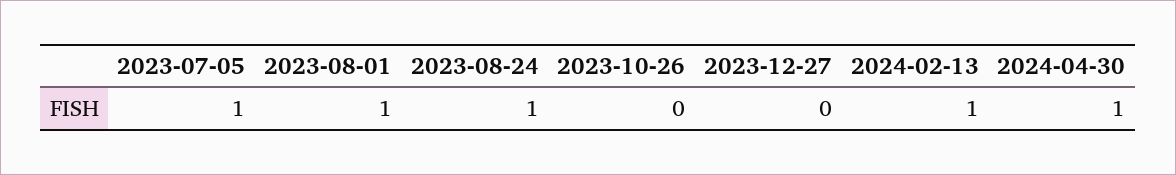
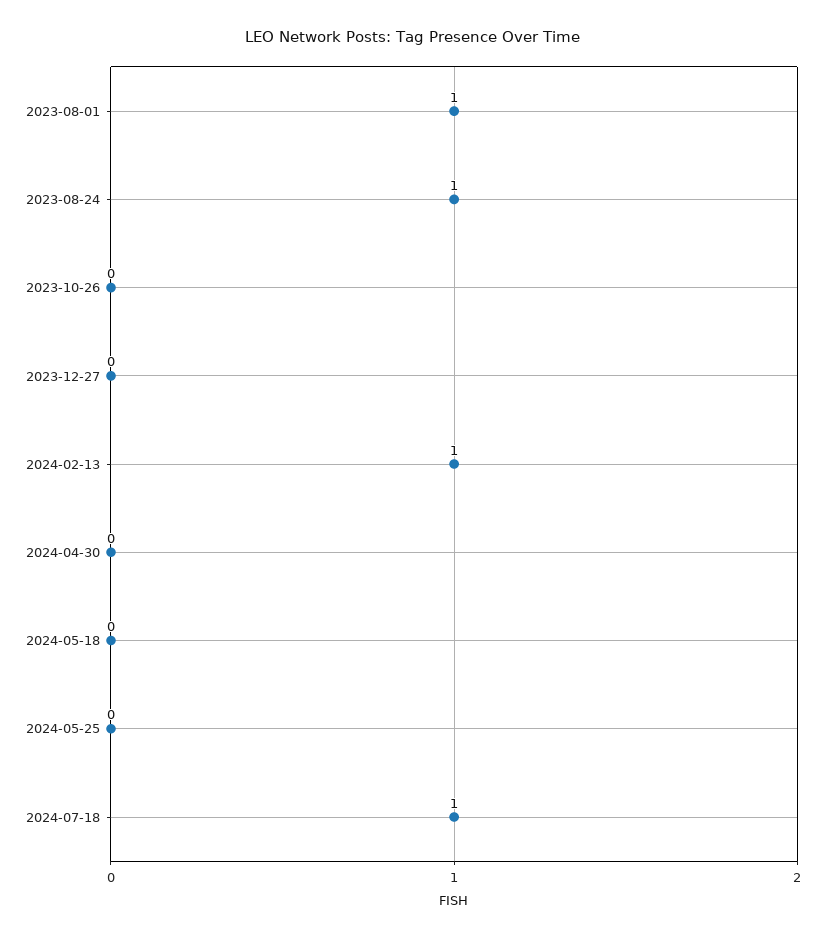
2023-07-05: 1 -> none
2024-04-30: 1 -> 0
2024-05-18: none -> 0
2024-05-25: none -> 0
2024-07-18: none -> 1

